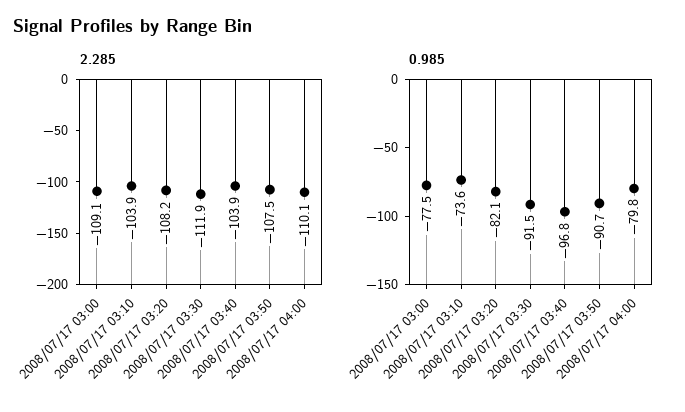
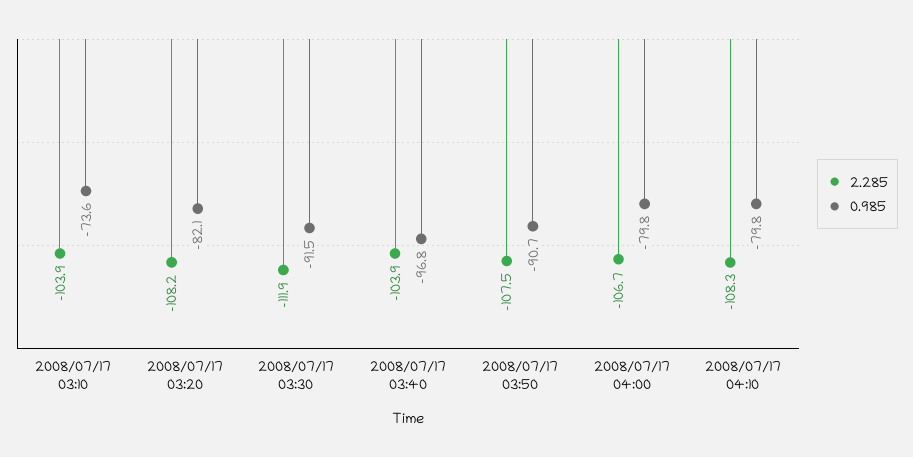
2.285, 2008/07/17 03:00: -109.1 -> none
2.285, 2008/07/17 04:00: -110.1 -> -106.7
0.985, 2008/07/17 03:00: -77.5 -> none
2.285, 2008/07/17 04:10: none -> -108.3
0.985, 2008/07/17 04:10: none -> -79.8

